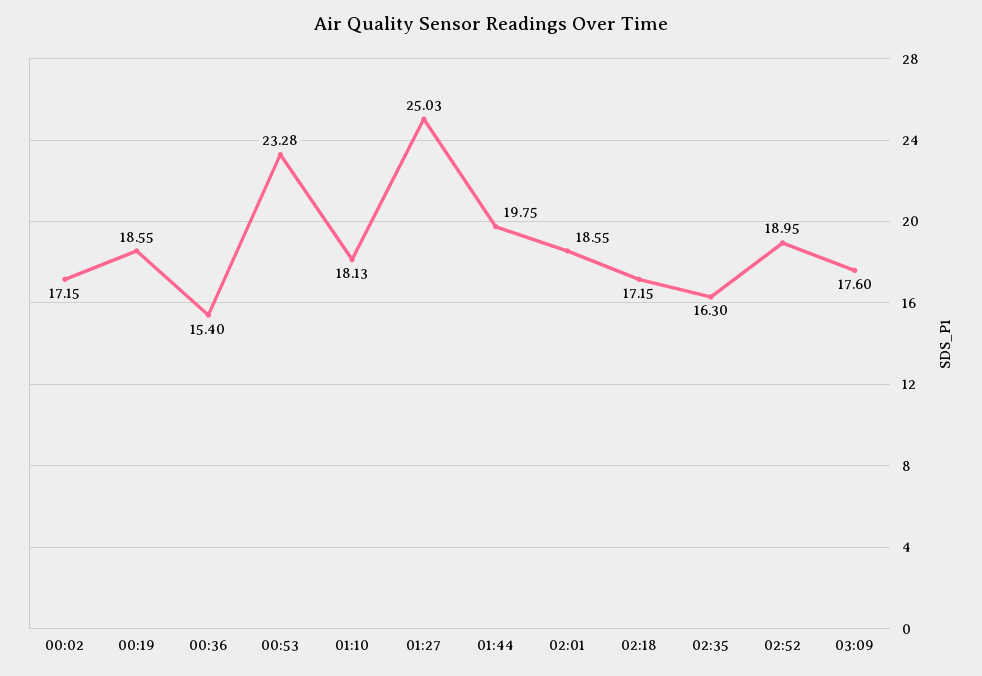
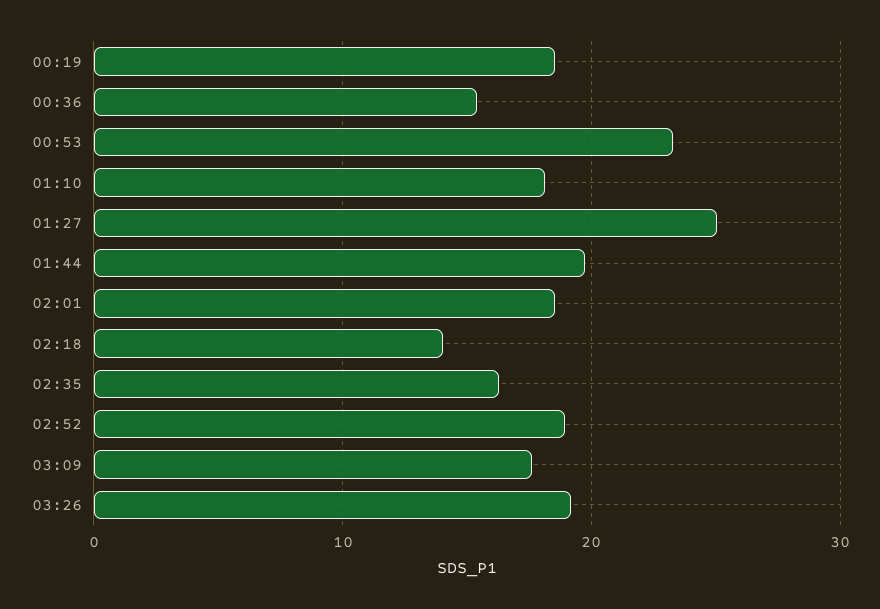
00:02: 17.15 -> none
02:18: 17.15 -> 14
03:26: none -> 19

